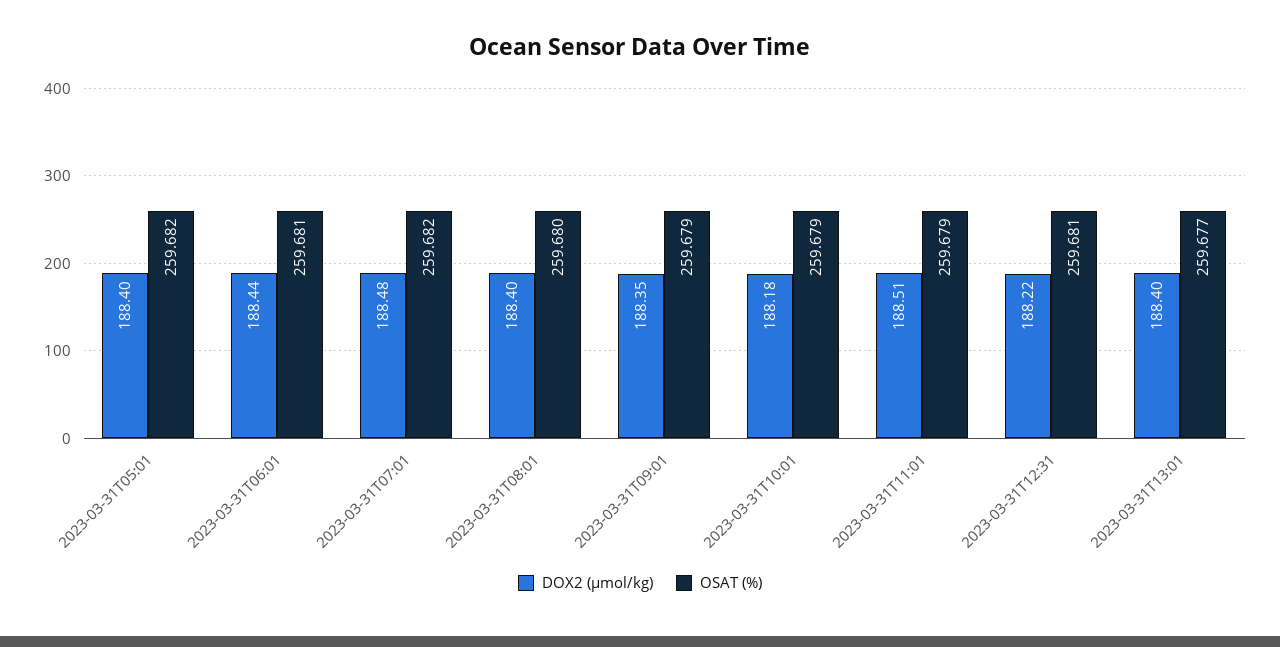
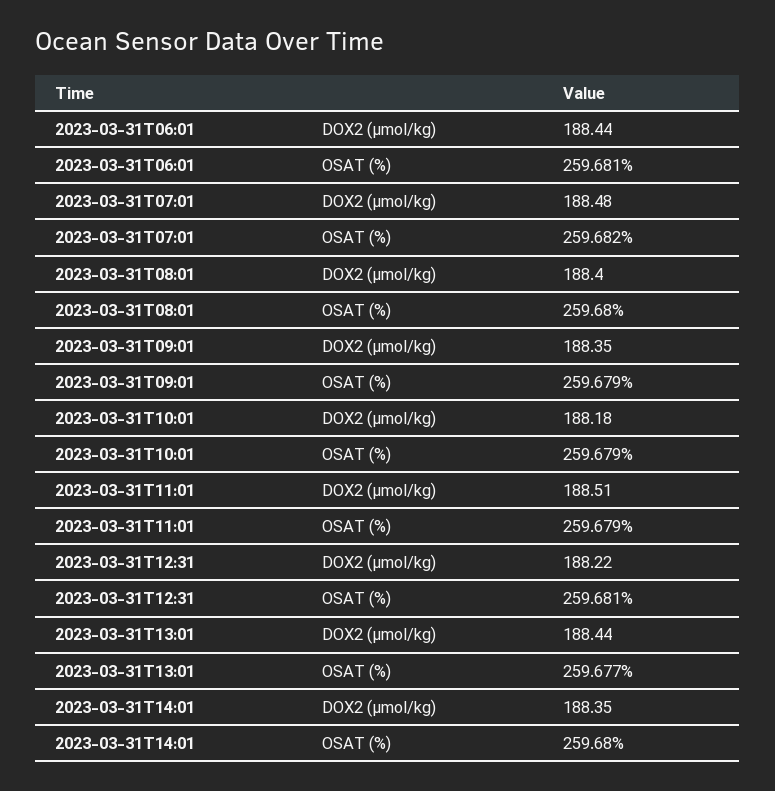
DOX2 (µmol/kg), 2023-03-31T05:01: 188.4 -> none
OSAT (%), 2023-03-31T05:01: 259.682 -> none
DOX2 (µmol/kg), 2023-03-31T13:01: 188.4 -> 188.44
DOX2 (µmol/kg), 2023-03-31T14:01: none -> 188.35
OSAT (%), 2023-03-31T14:01: none -> 259.68

